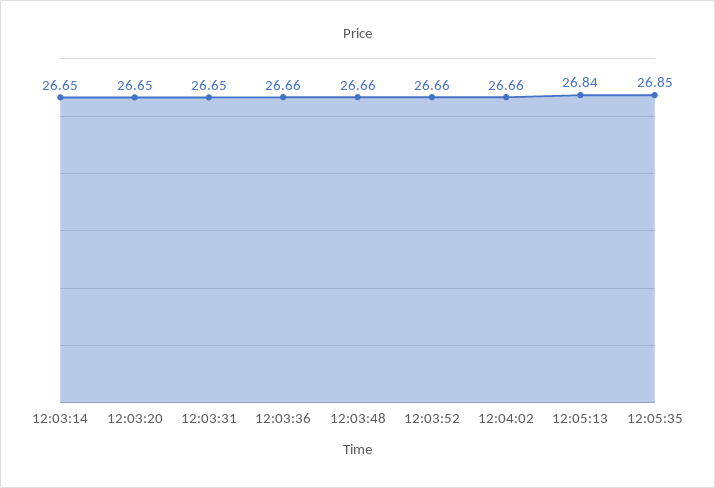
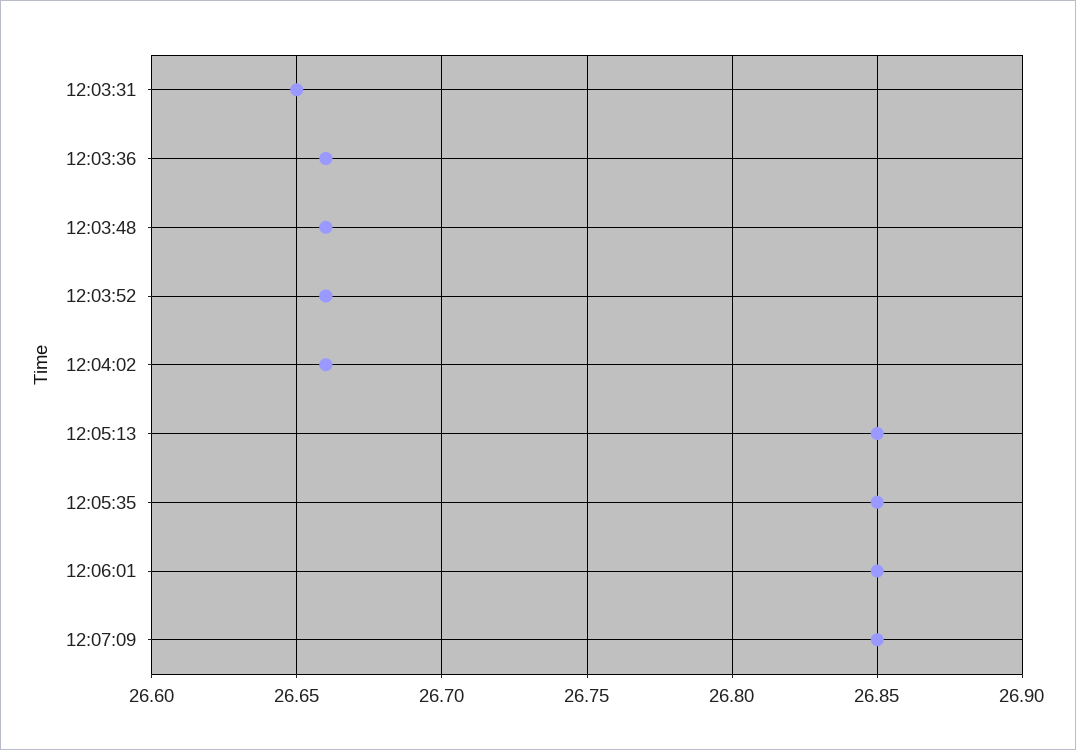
12:03:14: 26.65 -> none
12:03:20: 26.65 -> none
12:05:13: 26.84 -> 26.85
12:06:01: none -> 26.85
12:07:09: none -> 26.85

